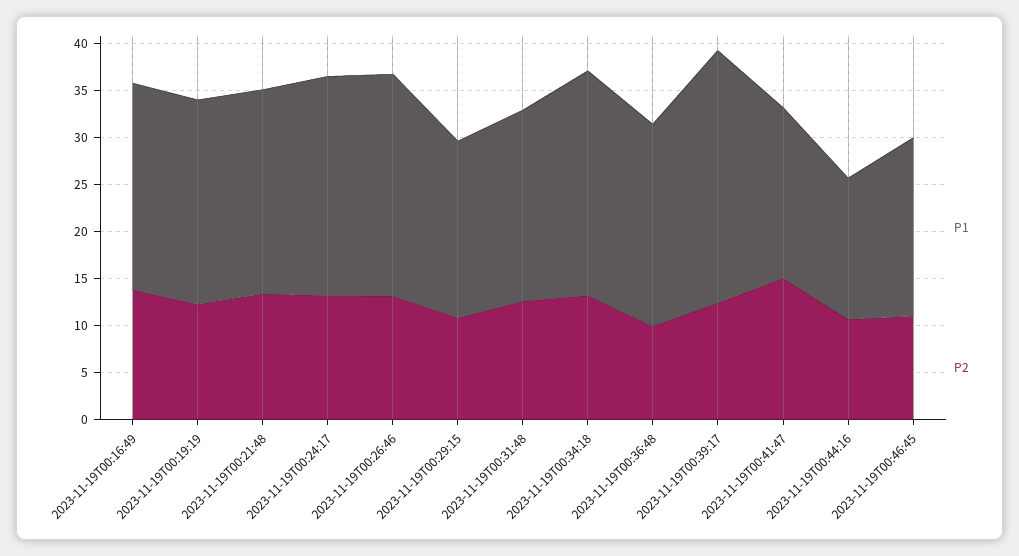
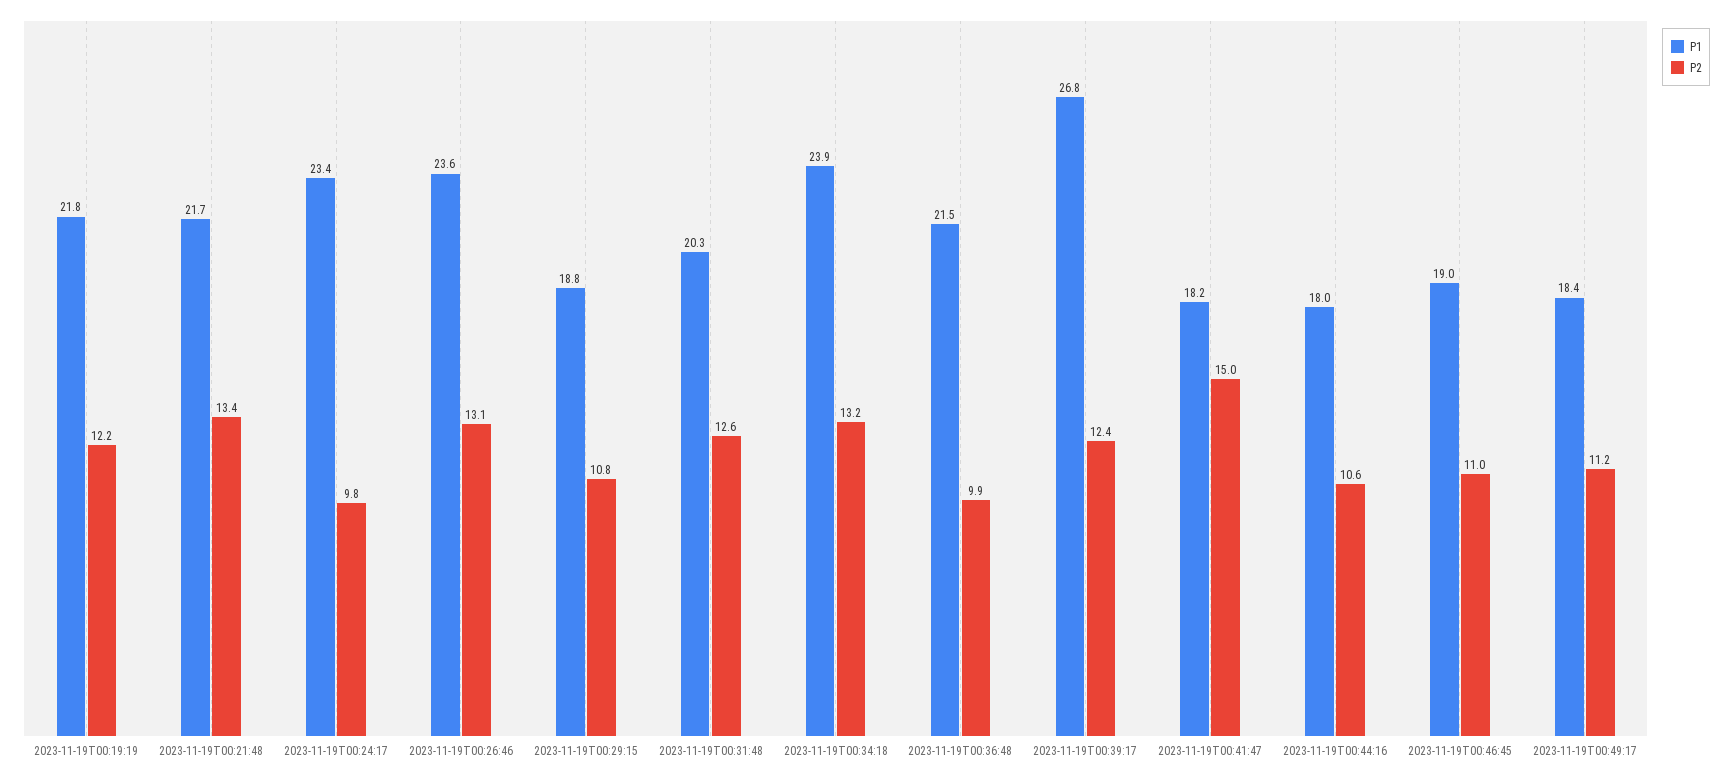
P1, 2023-11-19T00:16:49: 22 -> none
P2, 2023-11-19T00:16:49: 14 -> none
P2, 2023-11-19T00:24:17: 13 -> 9.8
P1, 2023-11-19T00:44:16: 15 -> 18
P1, 2023-11-19T00:49:17: none -> 18.4
P2, 2023-11-19T00:49:17: none -> 11.2

